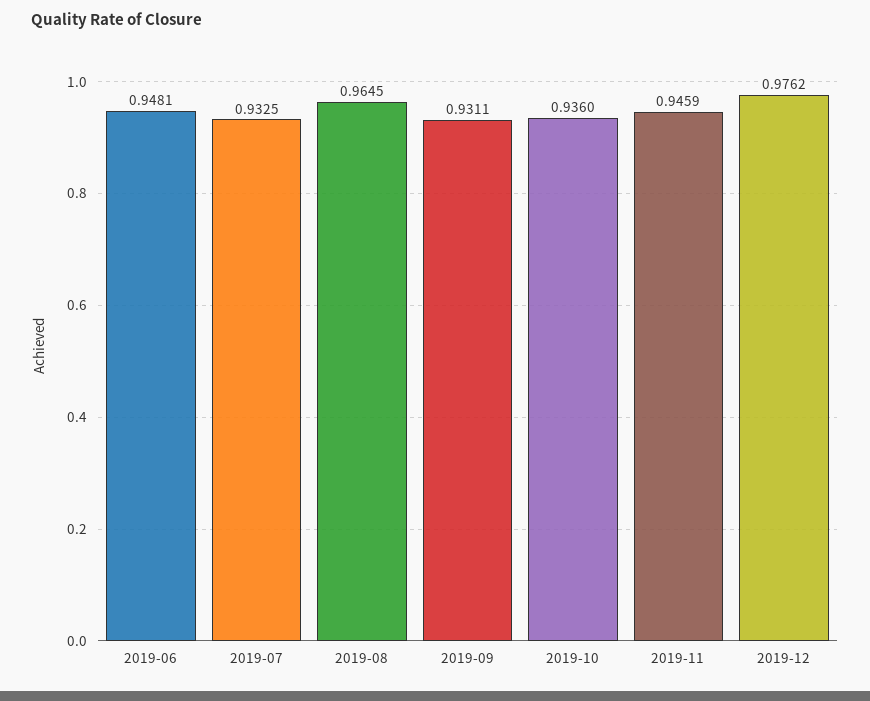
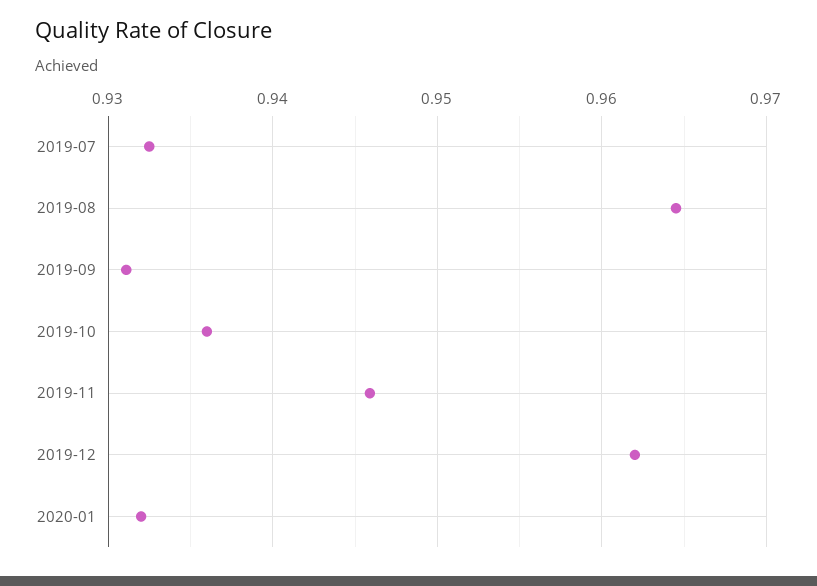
2019-06: 0.9481 -> none
2019-12: 0.9762 -> 0.962
2020-01: none -> 0.932

